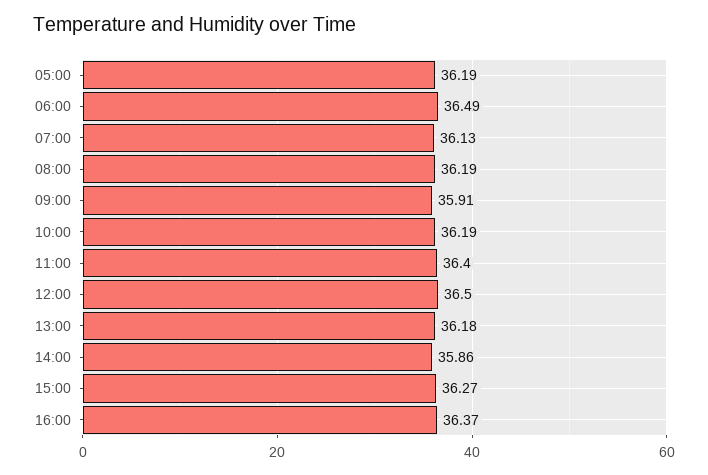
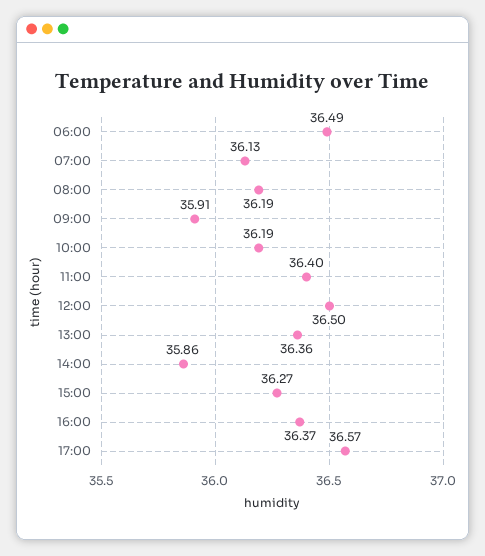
05:00: 36.19 -> none
13:00: 36.18 -> 36.36
17:00: none -> 36.57

